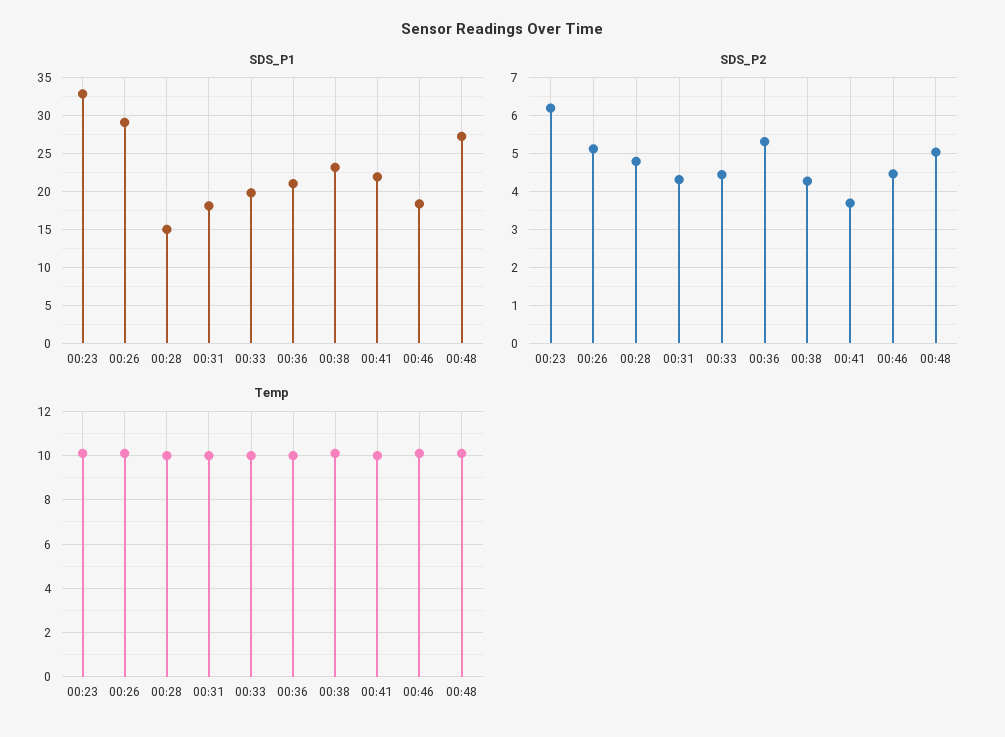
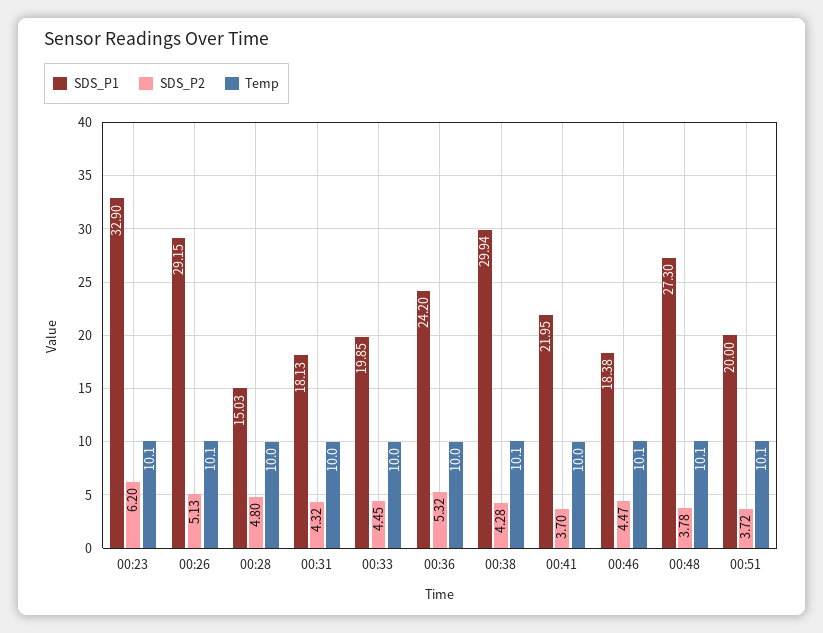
SDS_P1, 00:36: 21 -> 24.2
SDS_P1, 00:38: 23 -> 29.94
SDS_P2, 00:48: 5 -> 3.78
SDS_P1, 00:51: none -> 20
SDS_P2, 00:51: none -> 3.72
Temp, 00:51: none -> 10.1

